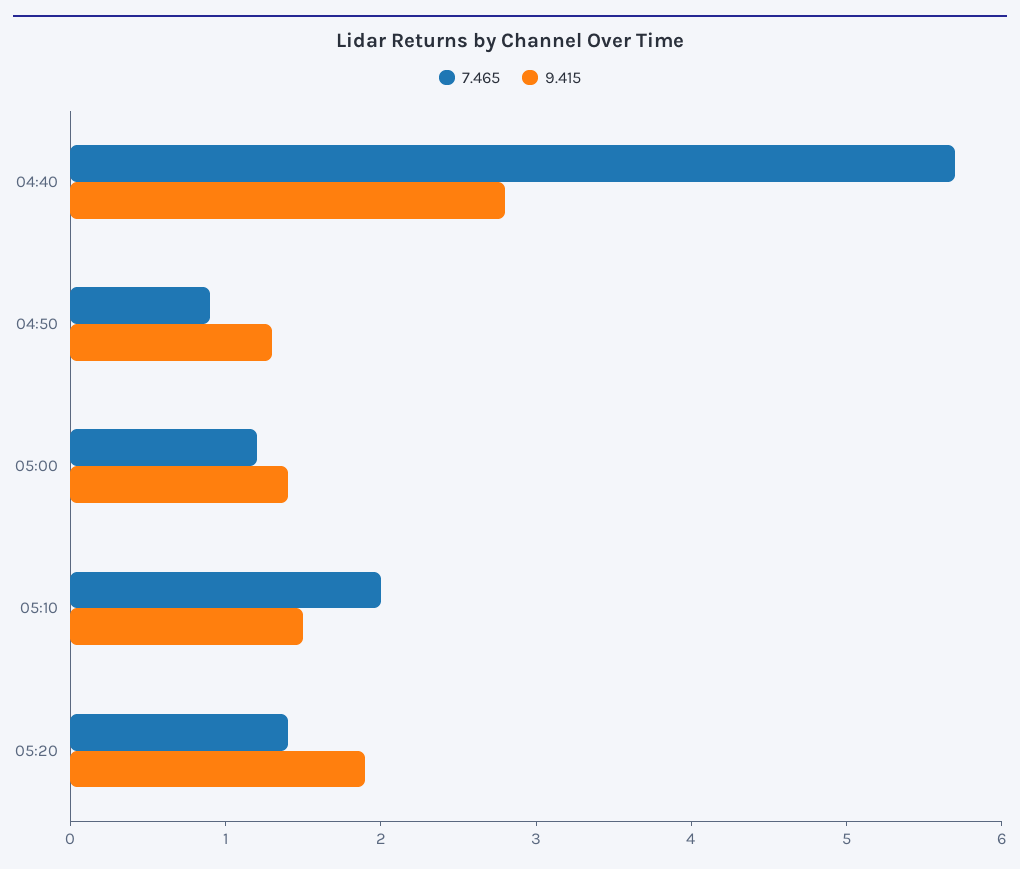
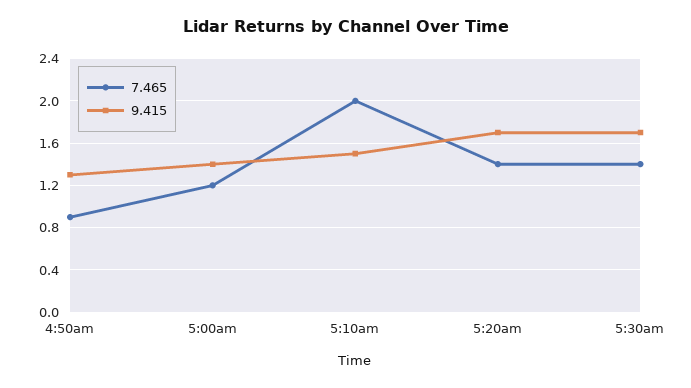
7.465, 04:40: 5.7 -> none
9.415, 04:40: 2.8 -> none
9.415, 05:20: 1.9 -> 1.7
7.465, 5:30am: none -> 1.4
9.415, 5:30am: none -> 1.7

